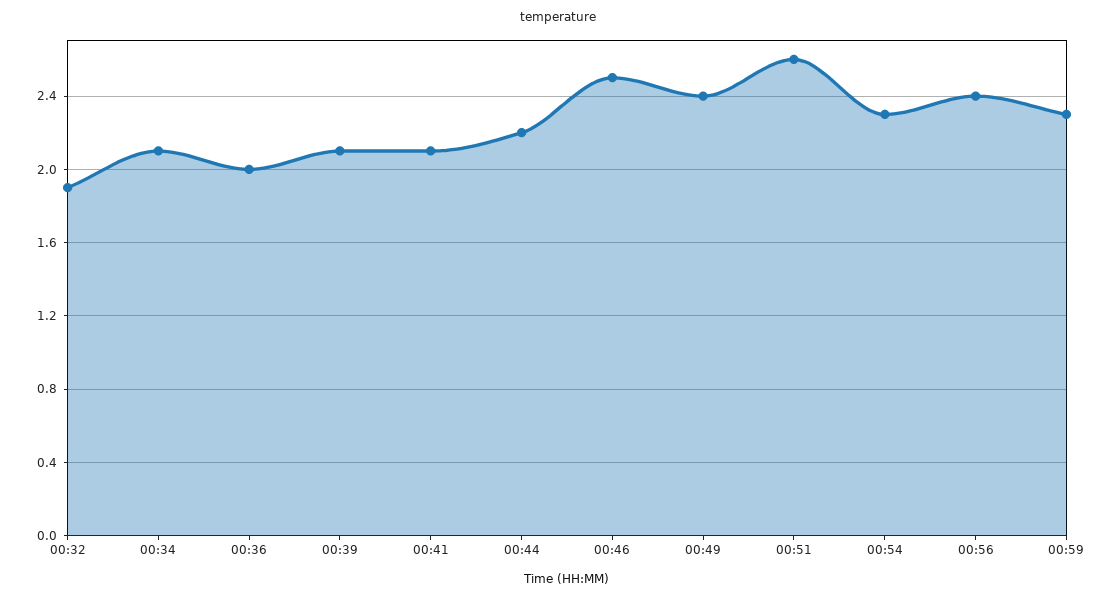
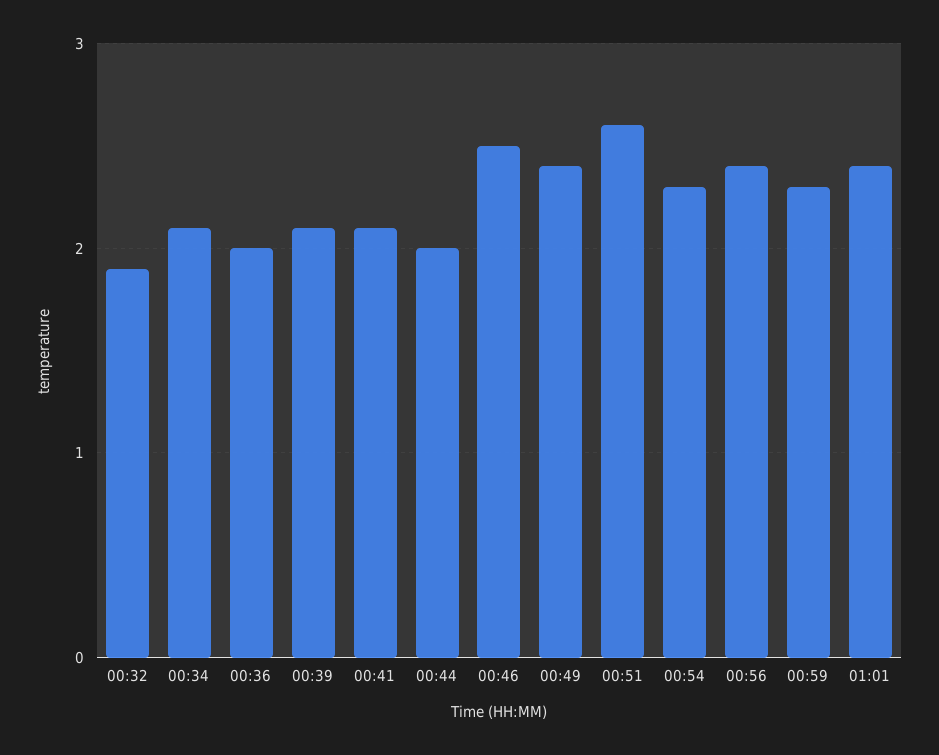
00:44: 2.2 -> 2
01:01: none -> 2.4

